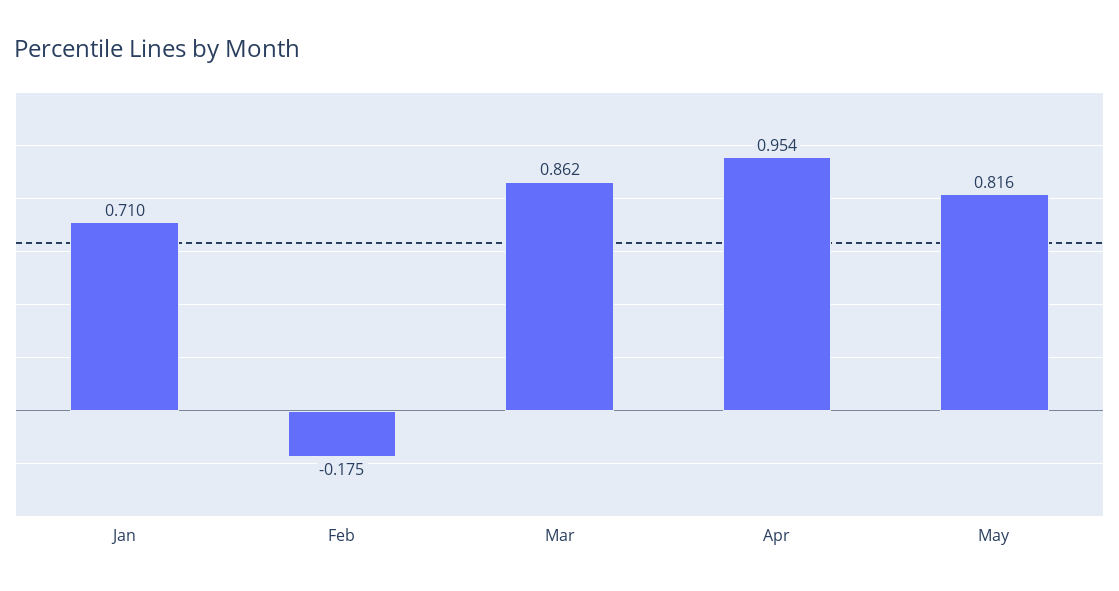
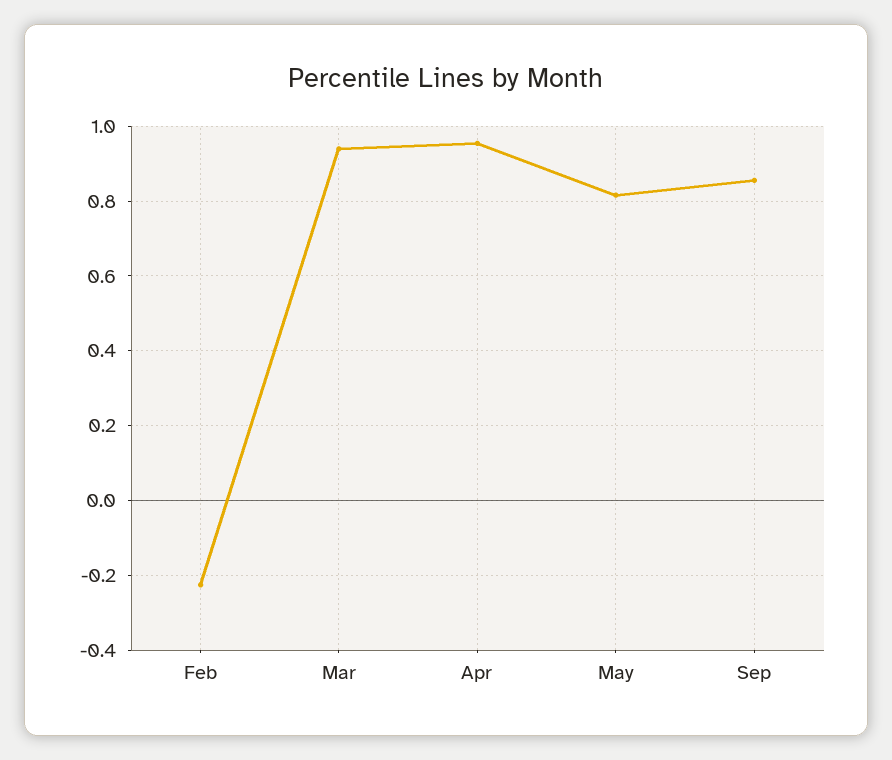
Jan: 0.71 -> none
Feb: -0.175 -> -0.22
Mar: 0.862 -> 0.94
Sep: none -> 0.86

